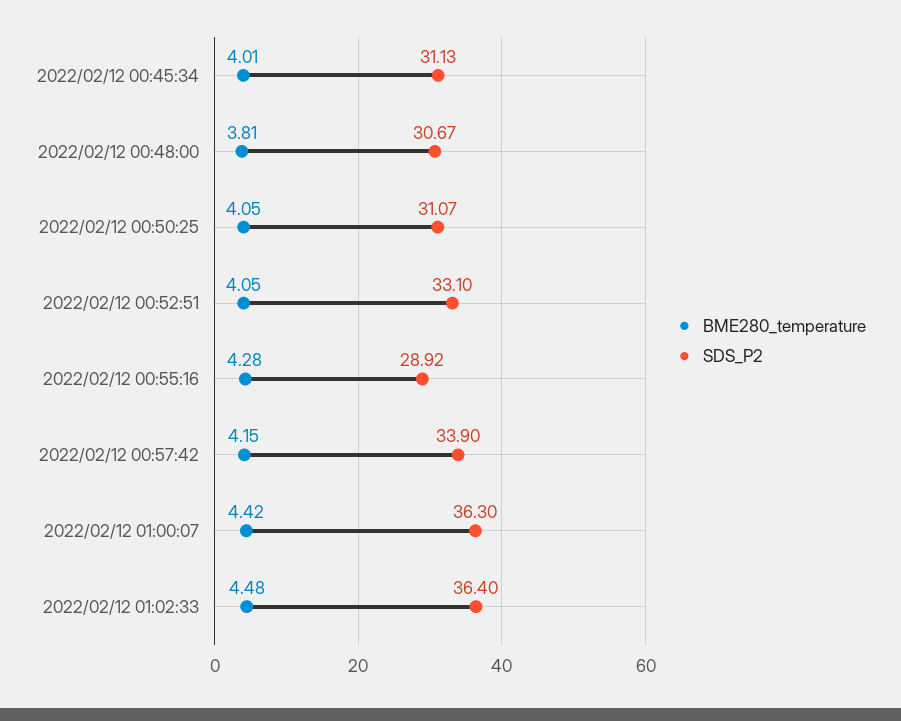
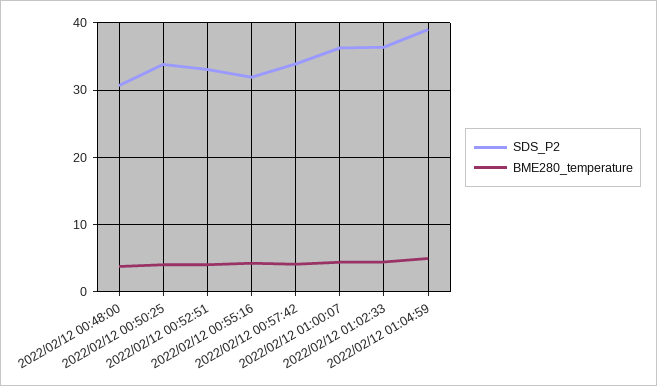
BME280_temperature, 2022/02/12 00:45:34: 4.01 -> none
SDS_P2, 2022/02/12 00:45:34: 31.13 -> none
SDS_P2, 2022/02/12 00:50:25: 31.07 -> 34
SDS_P2, 2022/02/12 00:55:16: 28.92 -> 32
SDS_P2, 2022/02/12 01:04:59: none -> 39
BME280_temperature, 2022/02/12 01:04:59: none -> 5

